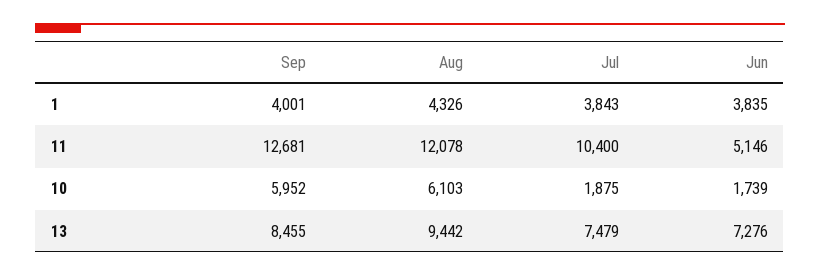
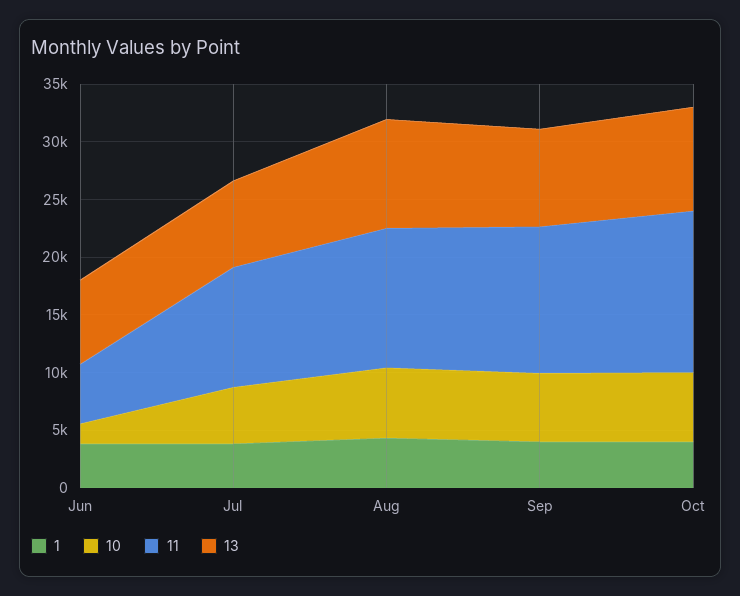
10, Jul: 1875 -> 5000
1, Oct: none -> 4000
10, Oct: none -> 6000
11, Oct: none -> 14000
13, Oct: none -> 9000

